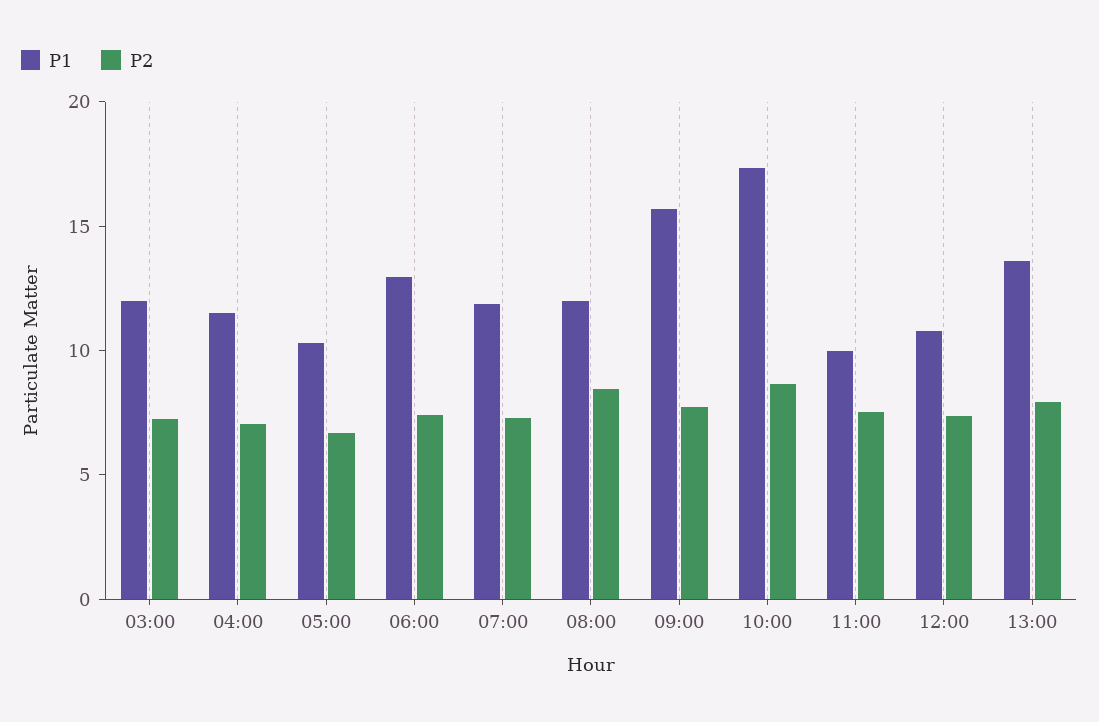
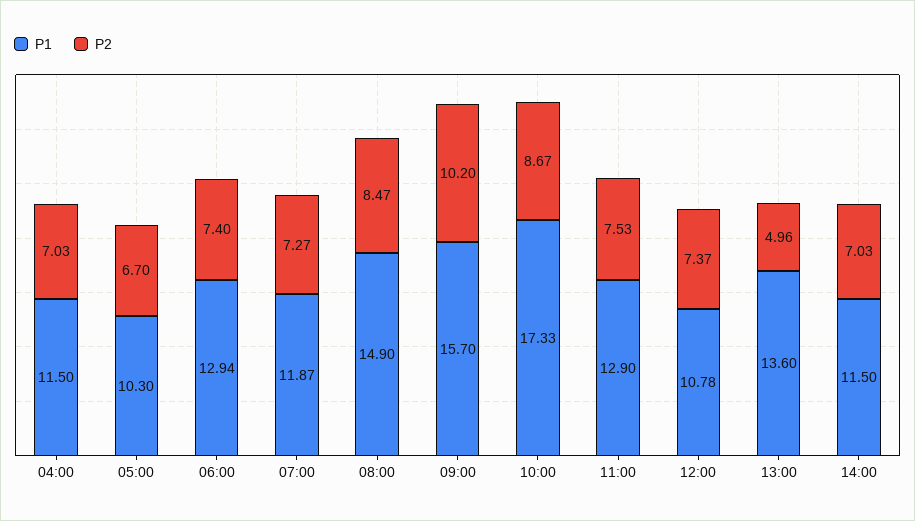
P1, 03:00: 12 -> none
P2, 03:00: 7 -> none
P1, 08:00: 12 -> 14.9
P2, 09:00: 8 -> 10.2
P1, 11:00: 10 -> 12.9
P2, 13:00: 8 -> 4.96
P1, 14:00: none -> 11.5
P2, 14:00: none -> 7.03

